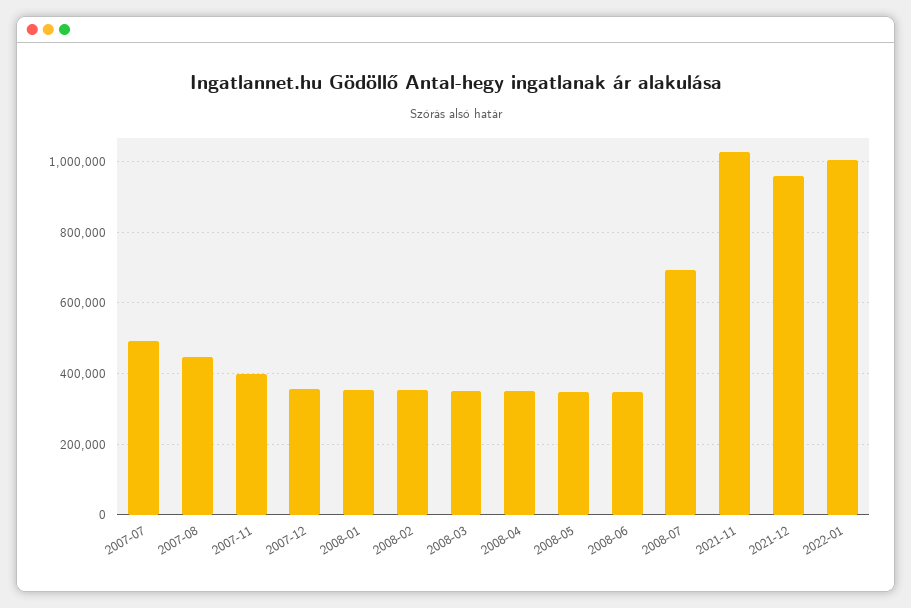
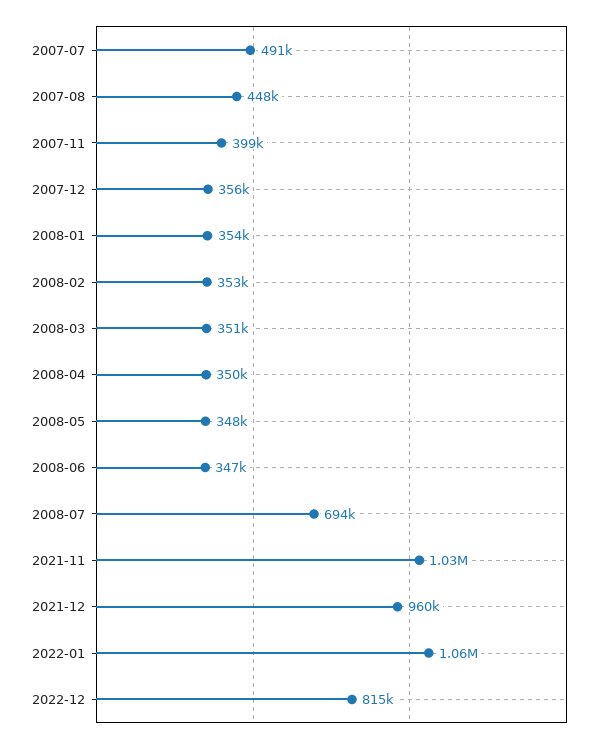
2022-01: 1000000 -> 1060000
2022-12: none -> 815000

